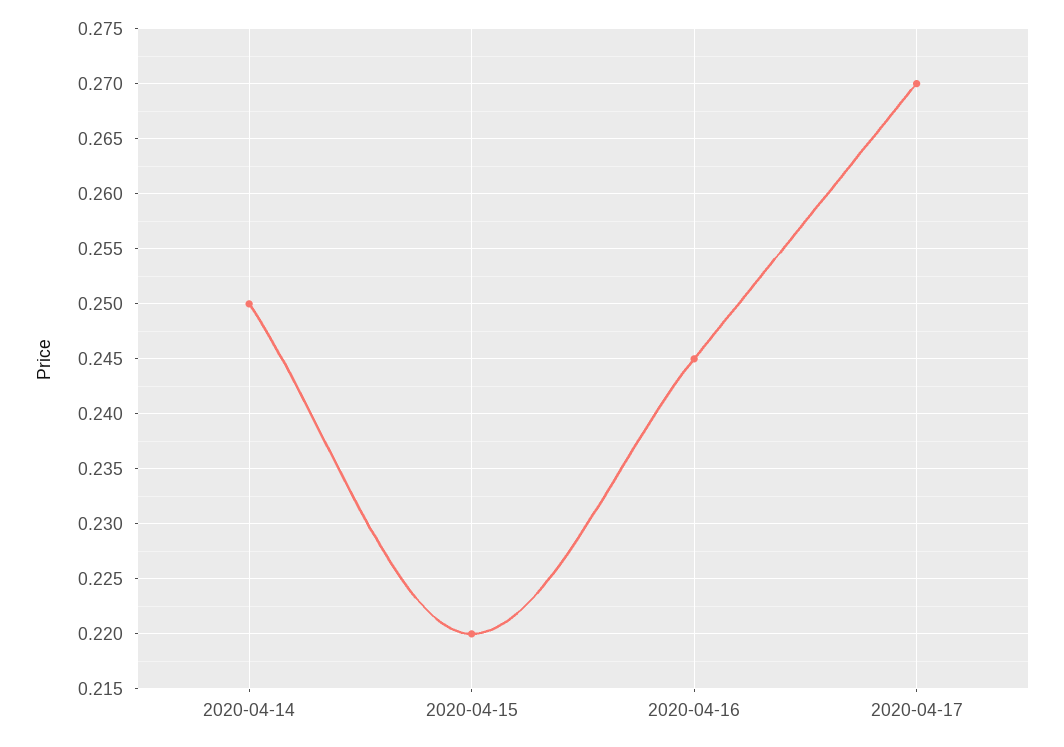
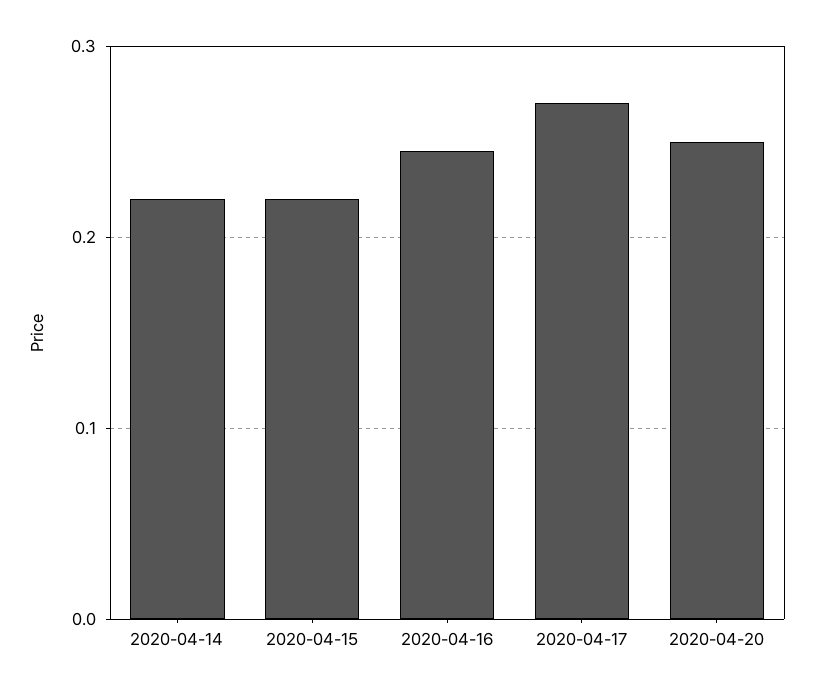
2020-04-14: 0.25 -> 0.22
2020-04-20: none -> 0.25

